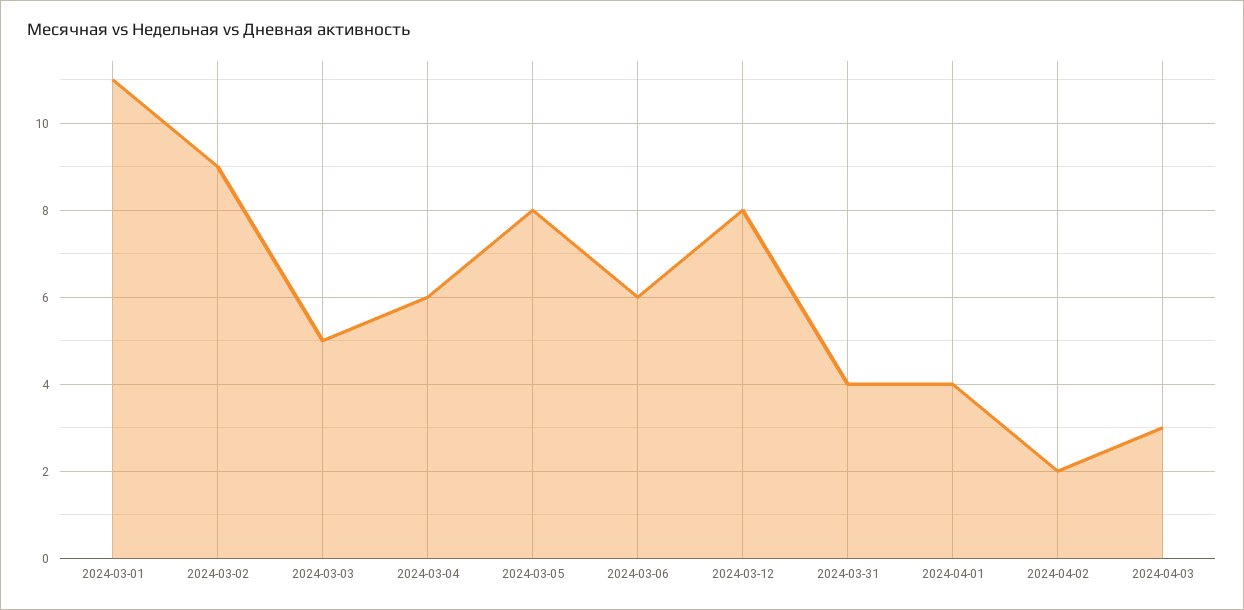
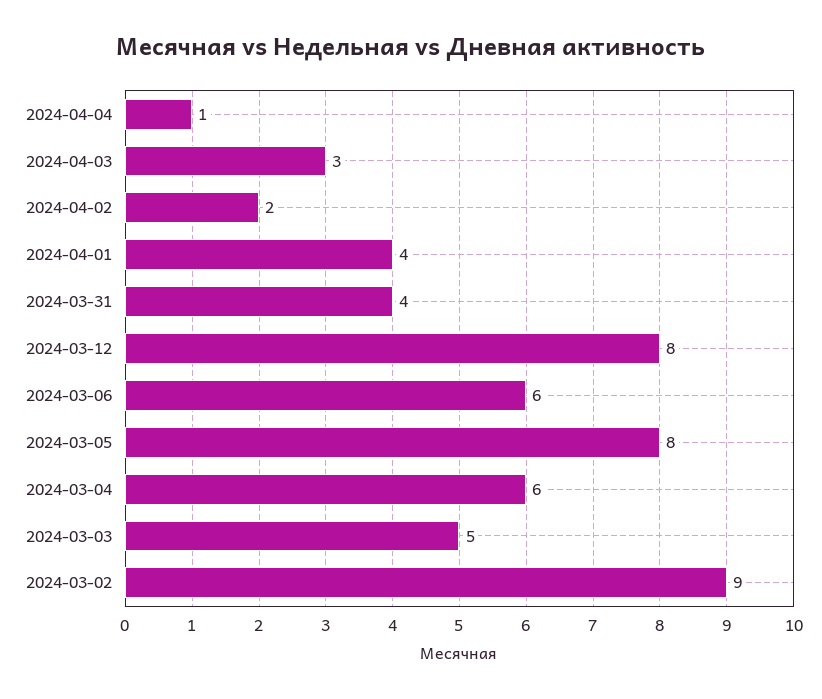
2024-03-01: 11 -> none
2024-04-04: none -> 1

